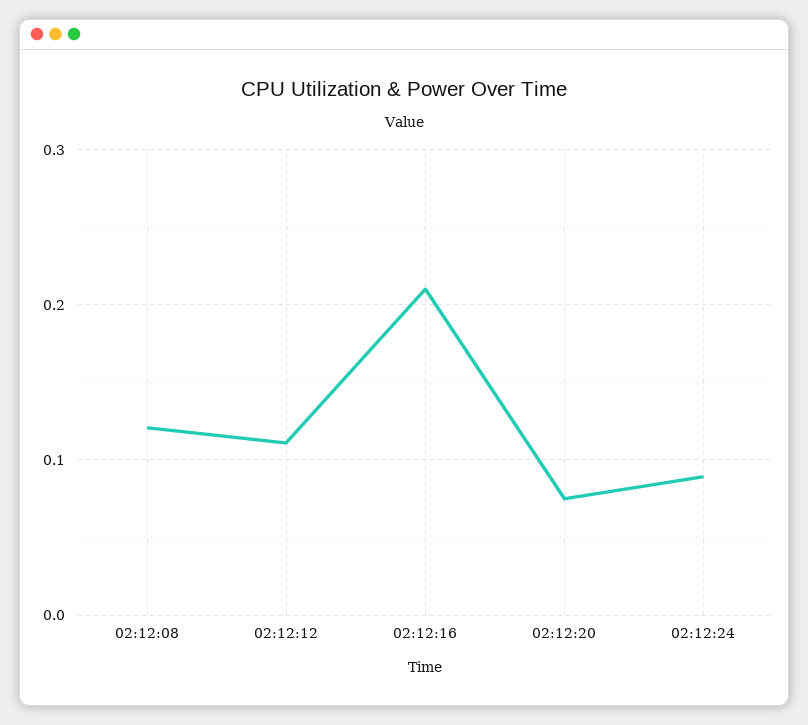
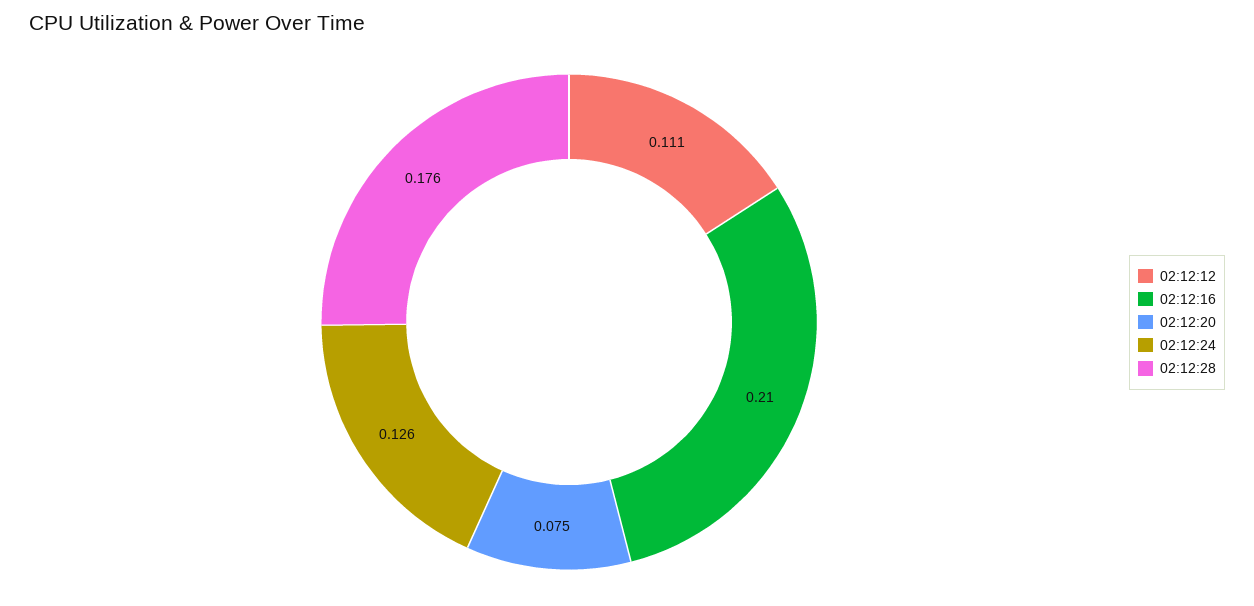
02:12:08: 0.12 -> none
02:12:24: 0.09 -> 0.126
02:12:28: none -> 0.176

